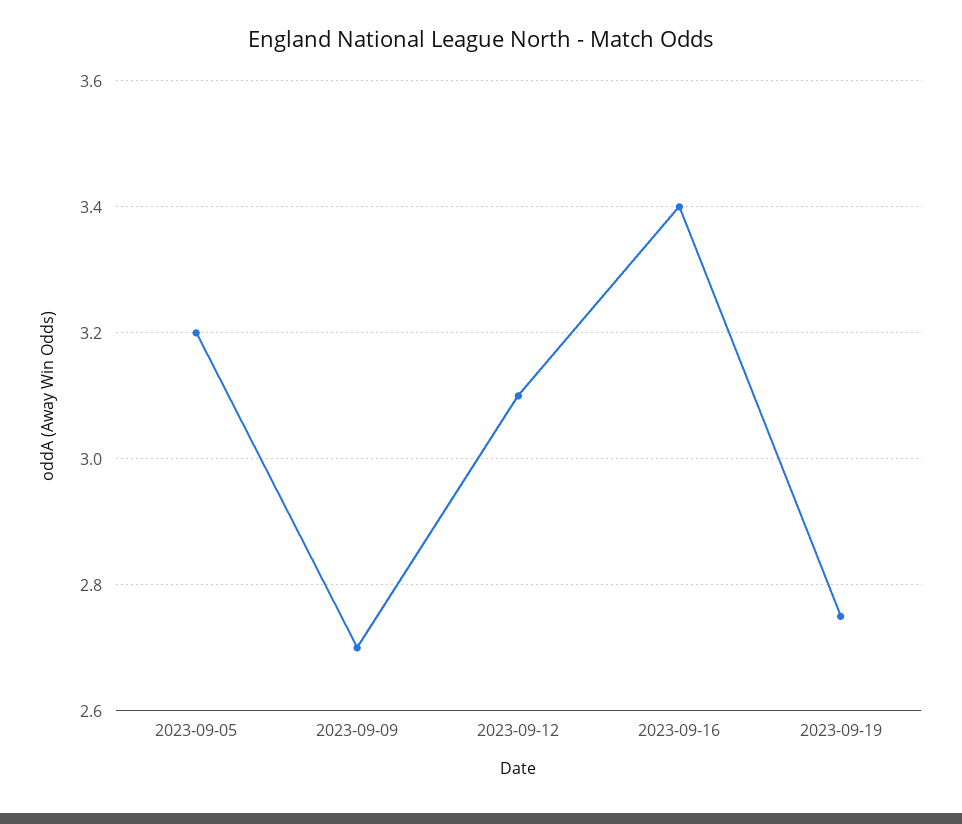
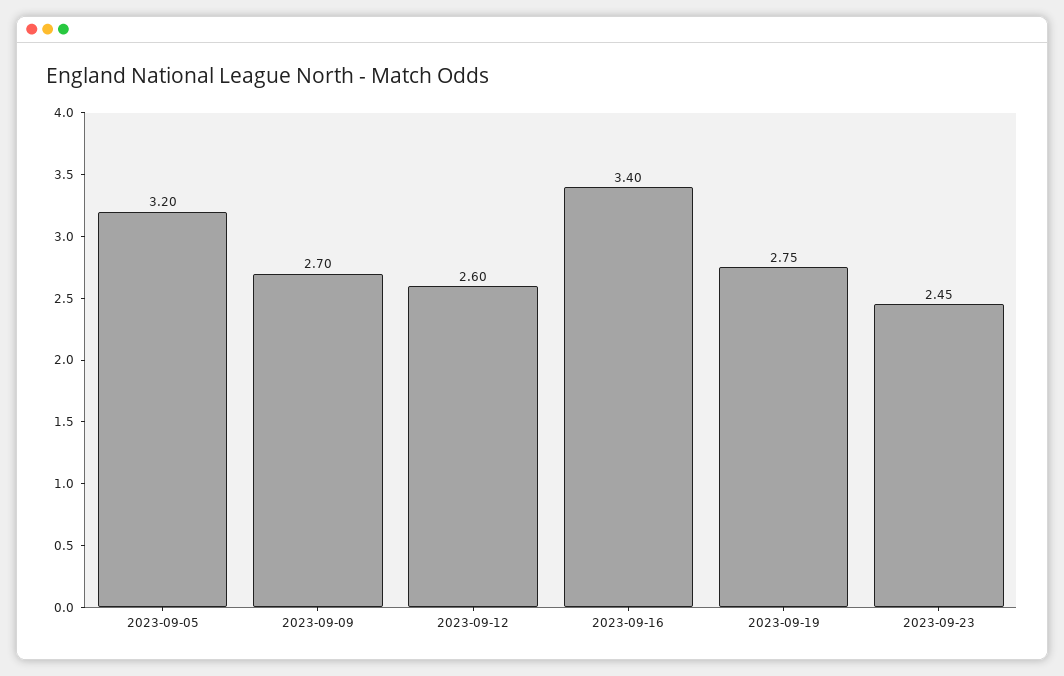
2023-09-12: 3.1 -> 2.6
2023-09-23: none -> 2.45

